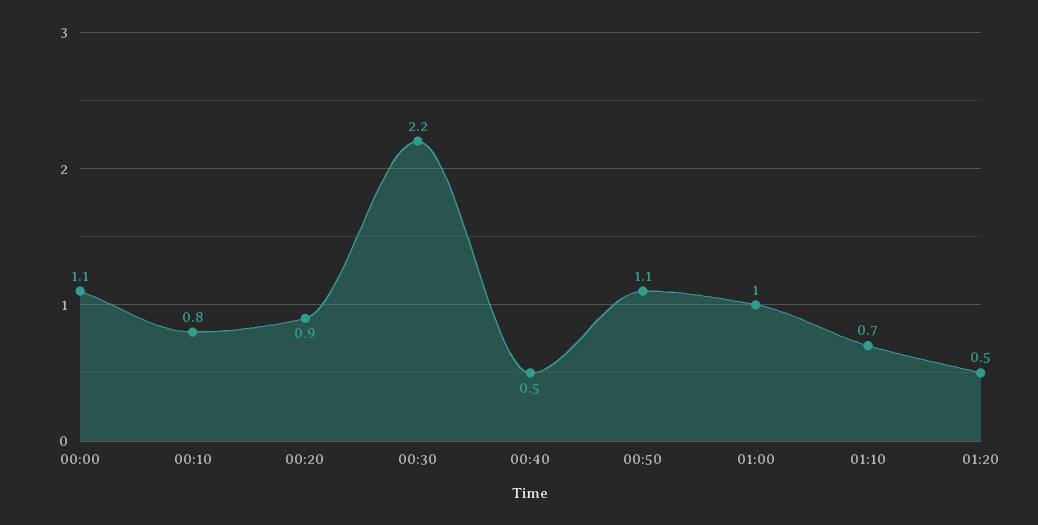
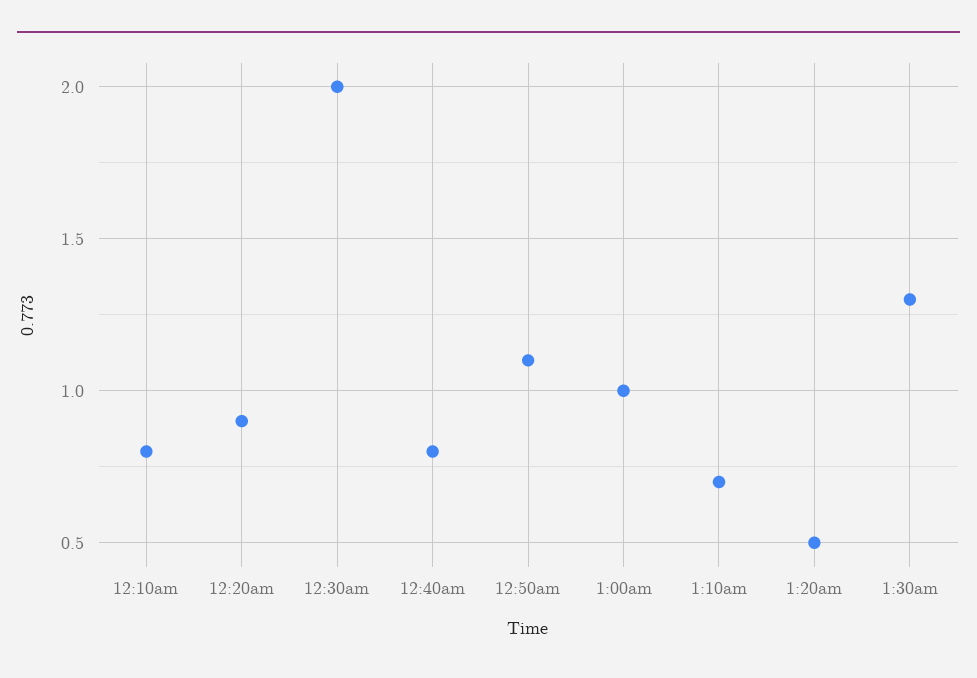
00:00: 1.1 -> none
00:30: 2.2 -> 2
00:40: 0.5 -> 0.8
1:30am: none -> 1.3

